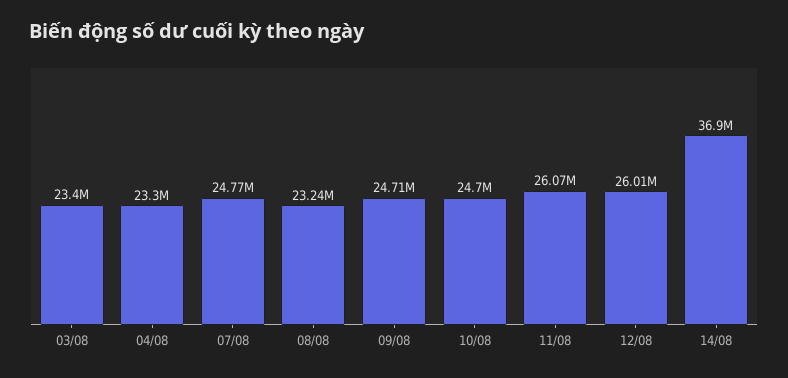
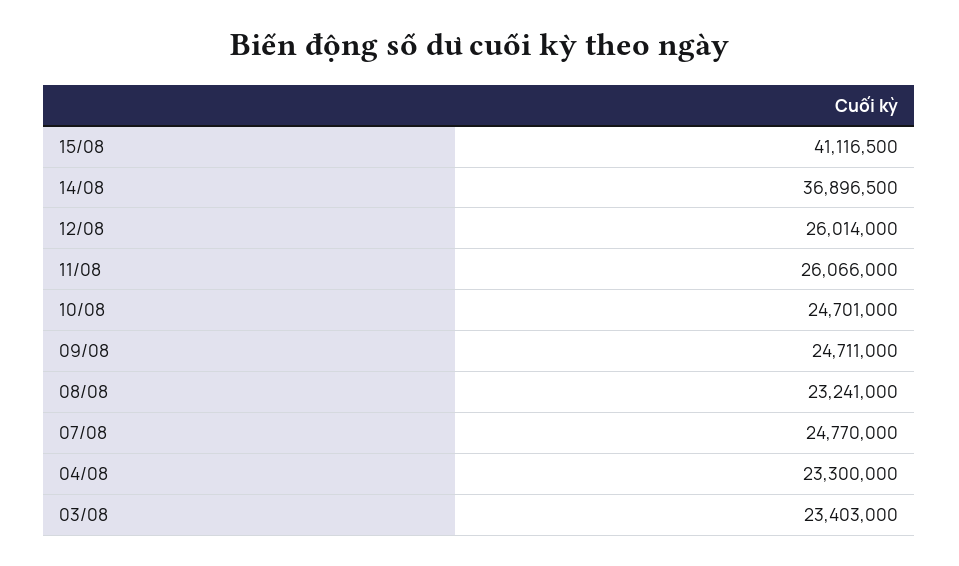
15/08: none -> 41116500

